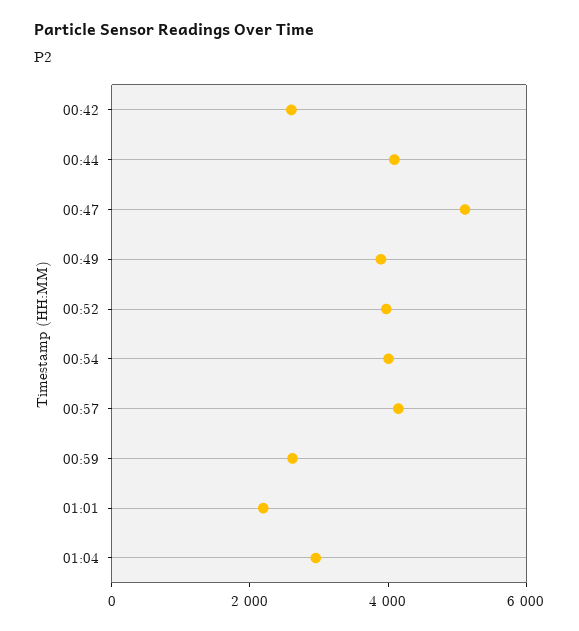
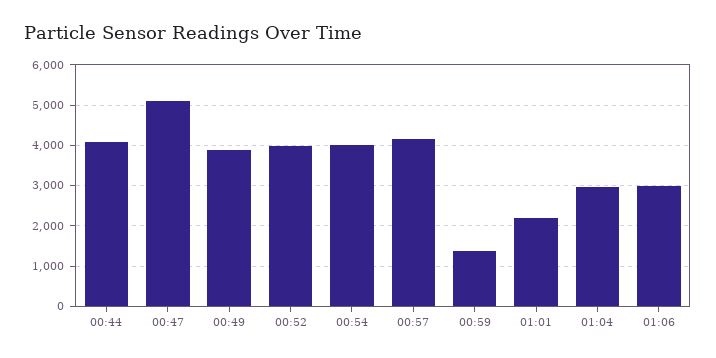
00:42: 2500 -> none
00:59: 2500 -> 1400
01:06: none -> 3000

